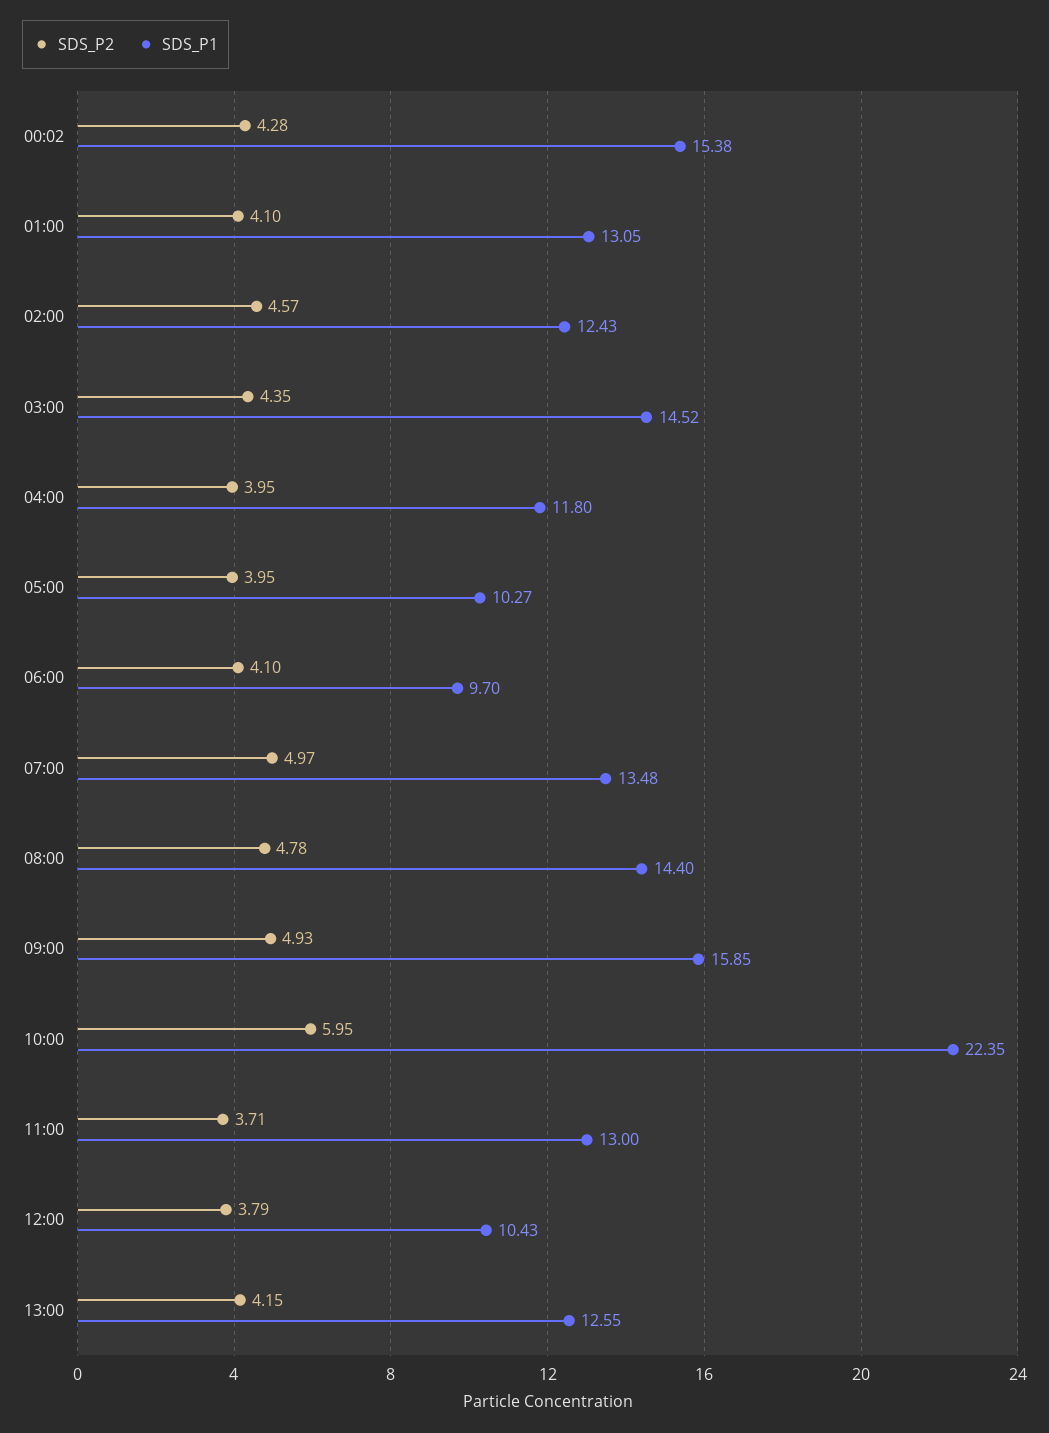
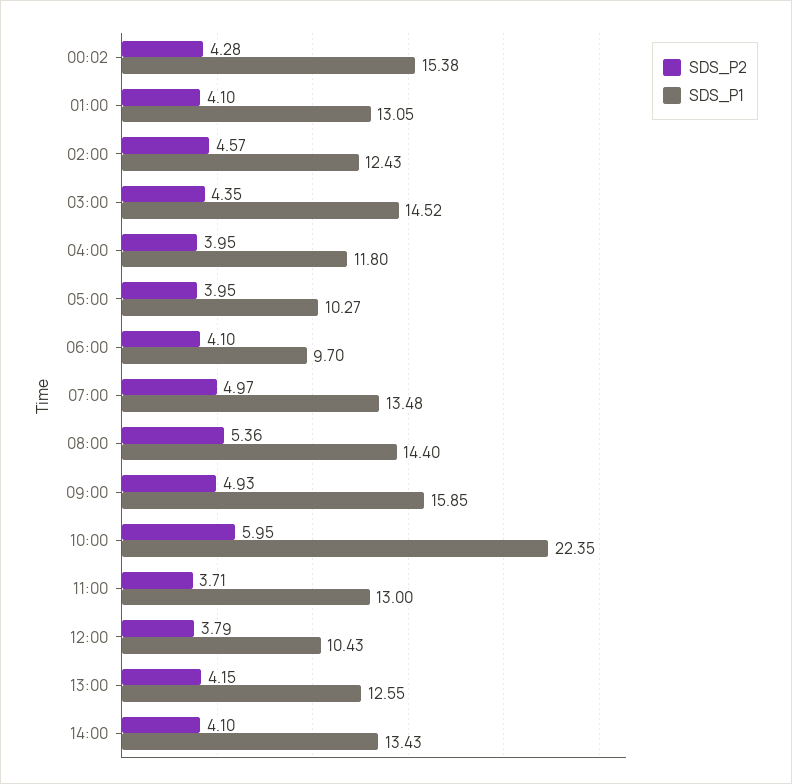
SDS_P2, 08:00: 4.78 -> 5.36
SDS_P2, 14:00: none -> 4.1
SDS_P1, 14:00: none -> 13.43

